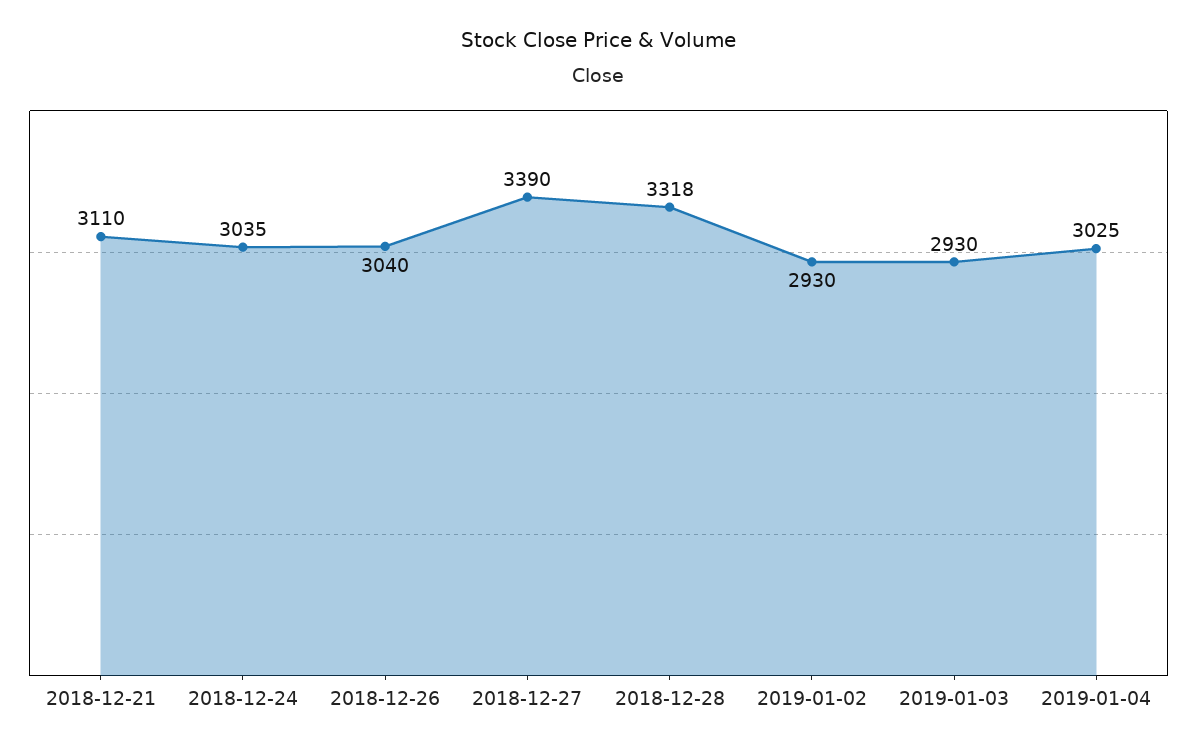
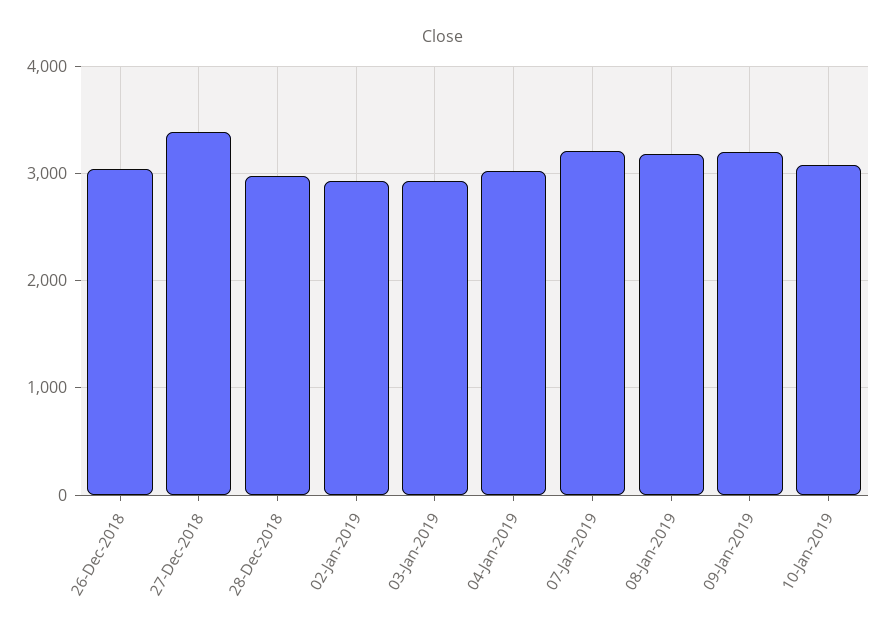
2018-12-21: 3110 -> none
2018-12-24: 3035 -> none
2018-12-28: 3318 -> 3000
07-Jan-2019: none -> 3200
08-Jan-2019: none -> 3200
09-Jan-2019: none -> 3200
10-Jan-2019: none -> 3100

